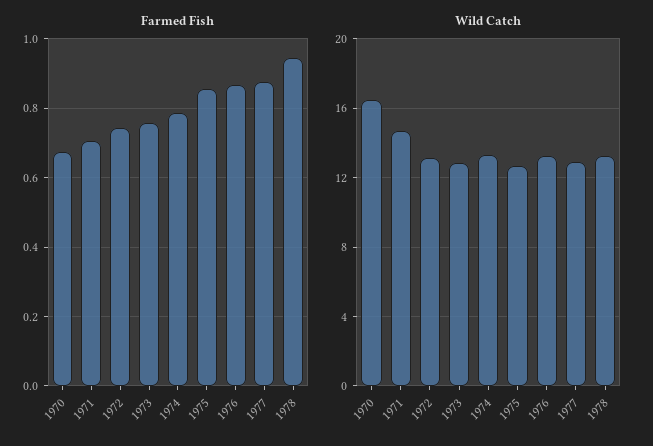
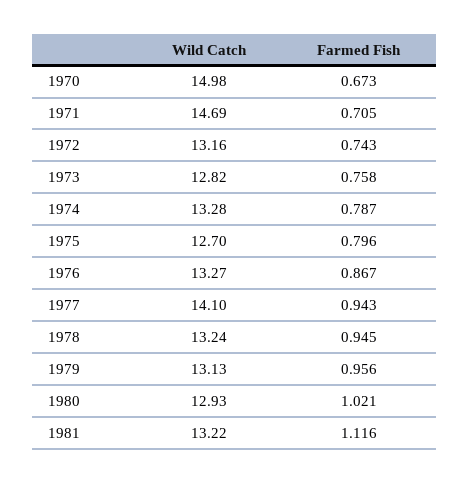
Farmed Fish, 1975: 0.86 -> 0.796
Farmed Fish, 1977: 0.88 -> 0.943
Wild Catch, 1970: 16.5 -> 14.98
Wild Catch, 1977: 13 -> 14.1
Wild Catch, 1979: none -> 13.13
Farmed Fish, 1979: none -> 0.956
Wild Catch, 1980: none -> 12.93
Farmed Fish, 1980: none -> 1.021
Wild Catch, 1981: none -> 13.22
Farmed Fish, 1981: none -> 1.116

